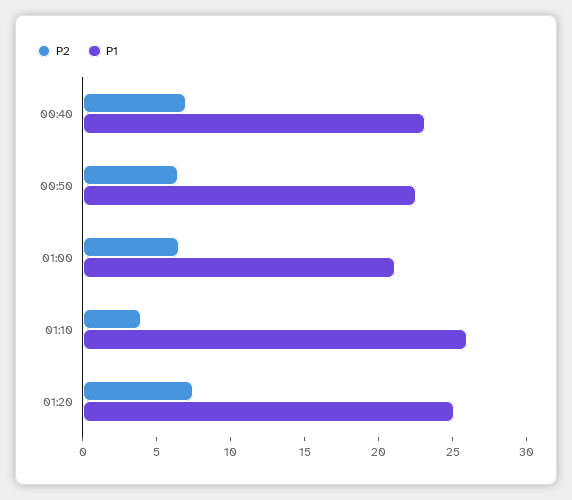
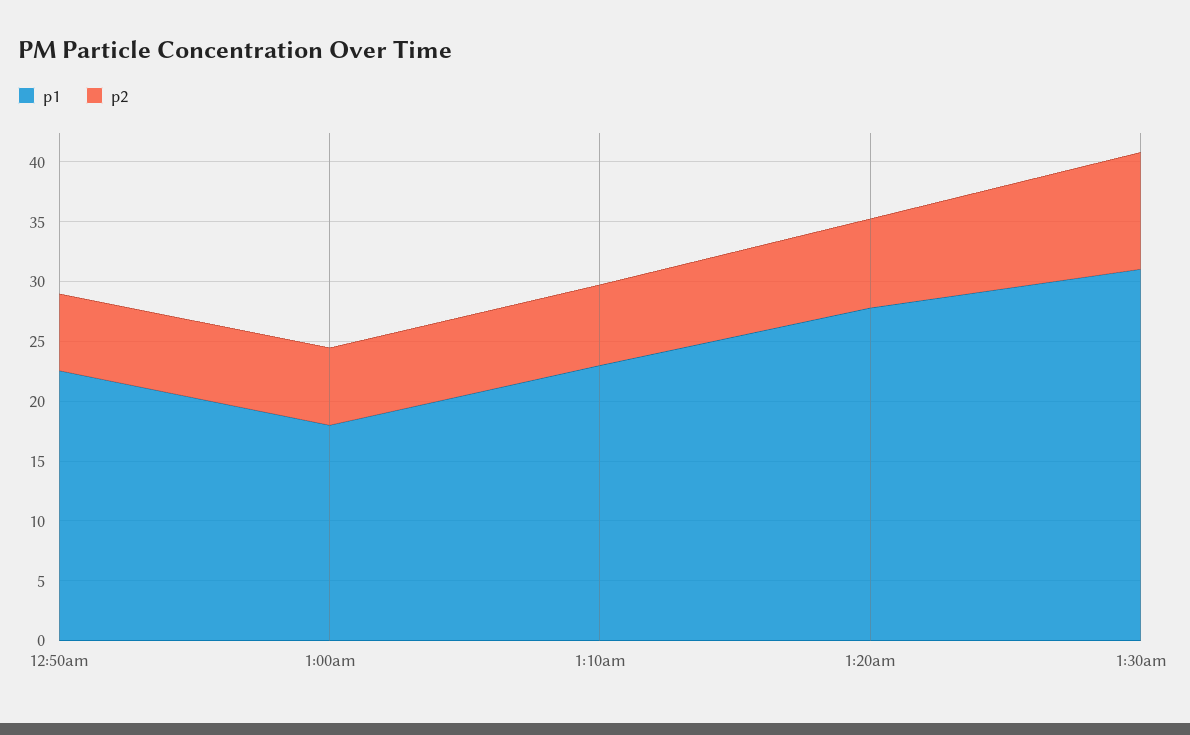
P2, 00:40: 7 -> none
P1, 00:40: 23 -> none
P1, 01:00: 21 -> 18
P2, 01:10: 4 -> 7
P1, 01:10: 26 -> 23
P1, 01:20: 25 -> 28
P1, 1:30am: none -> 31
P2, 1:30am: none -> 10

